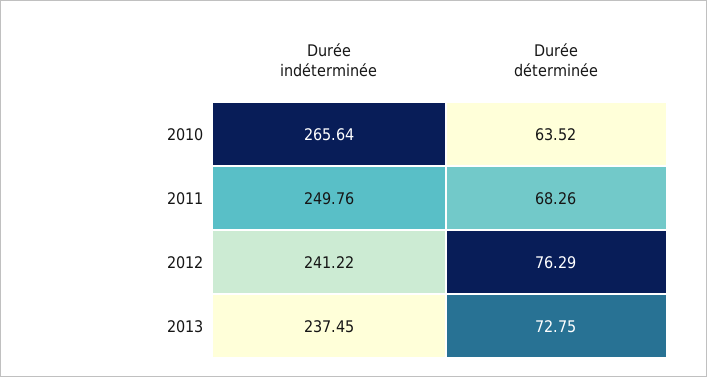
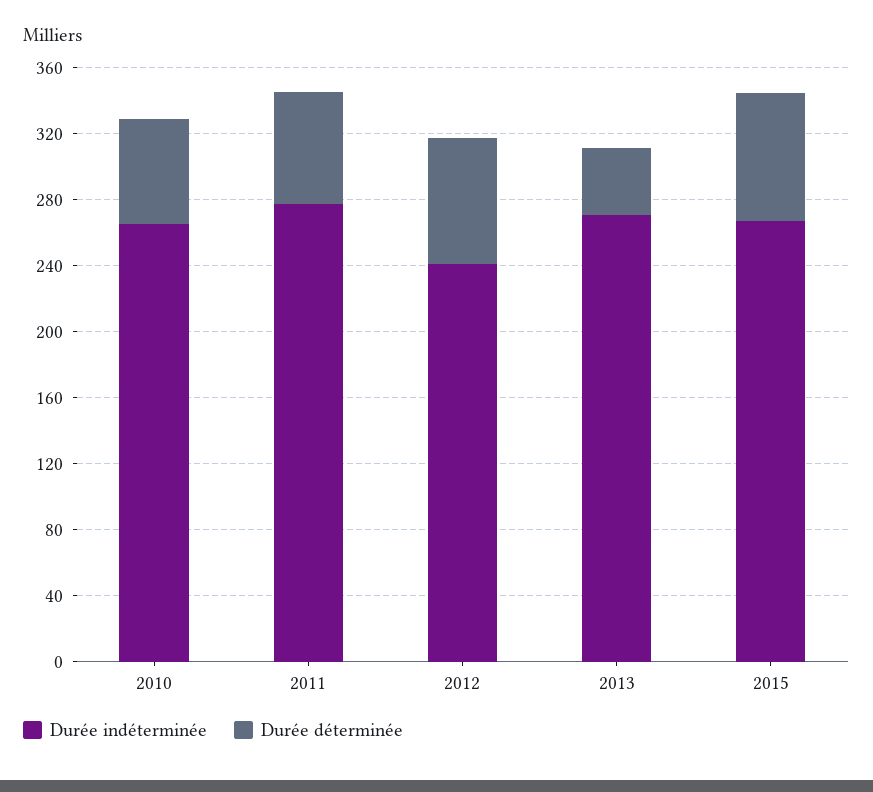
Durée indéterminée, 2011: 249.76 -> 280
Durée indéterminée, 2013: 237.45 -> 270
Durée déterminée, 2013: 72.75 -> 40
Durée indéterminée, 2015: none -> 270
Durée déterminée, 2015: none -> 80

